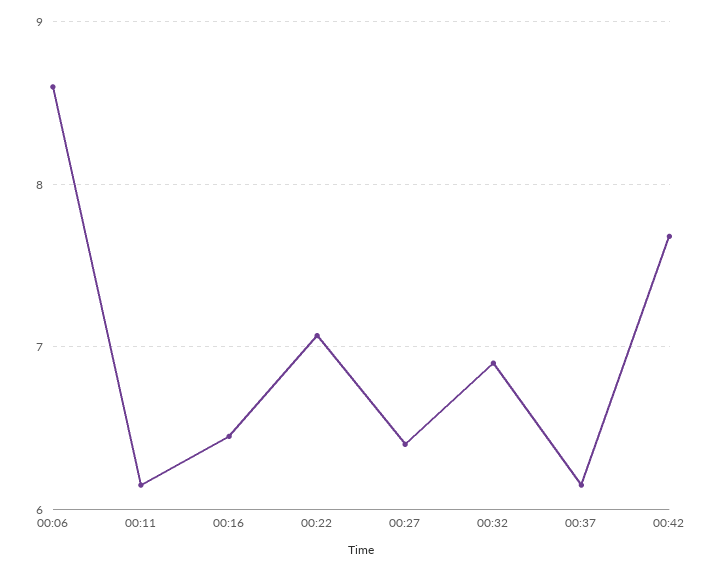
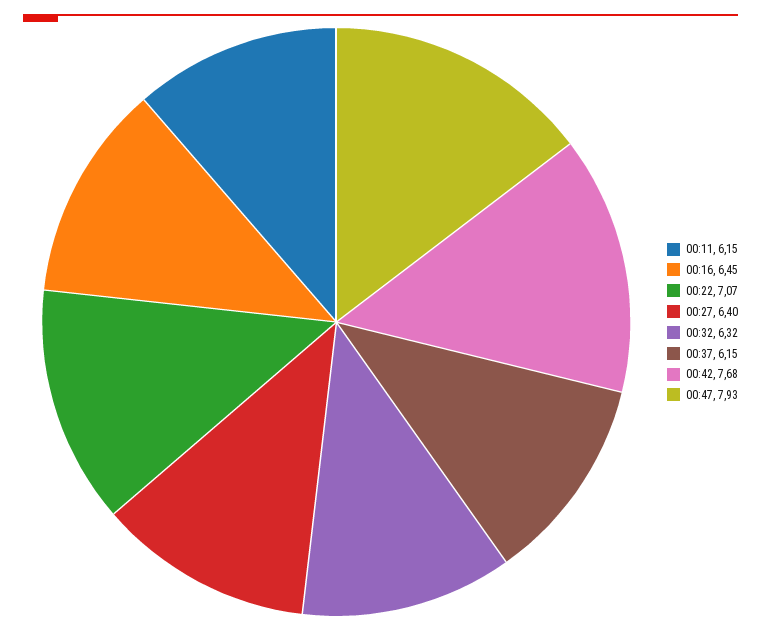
00:06: 8.6 -> none
00:32: 6.9 -> 6.32
00:47: none -> 7.93

